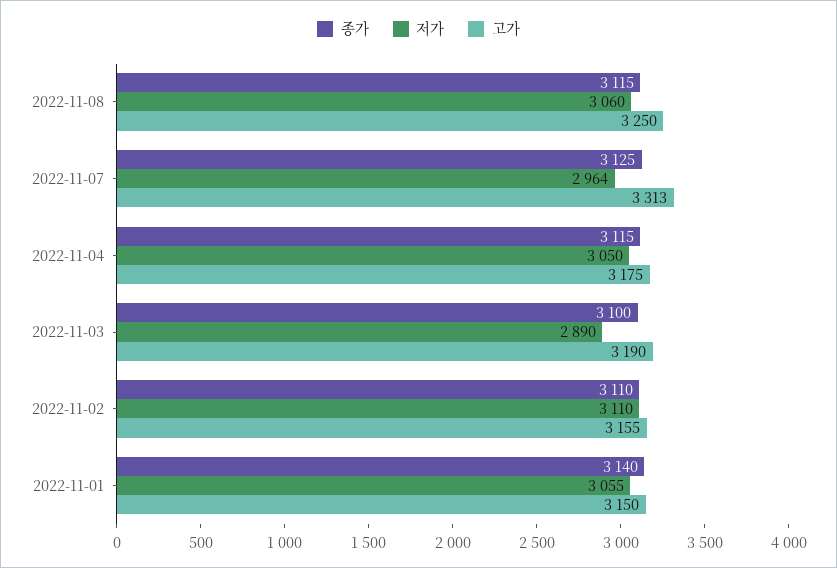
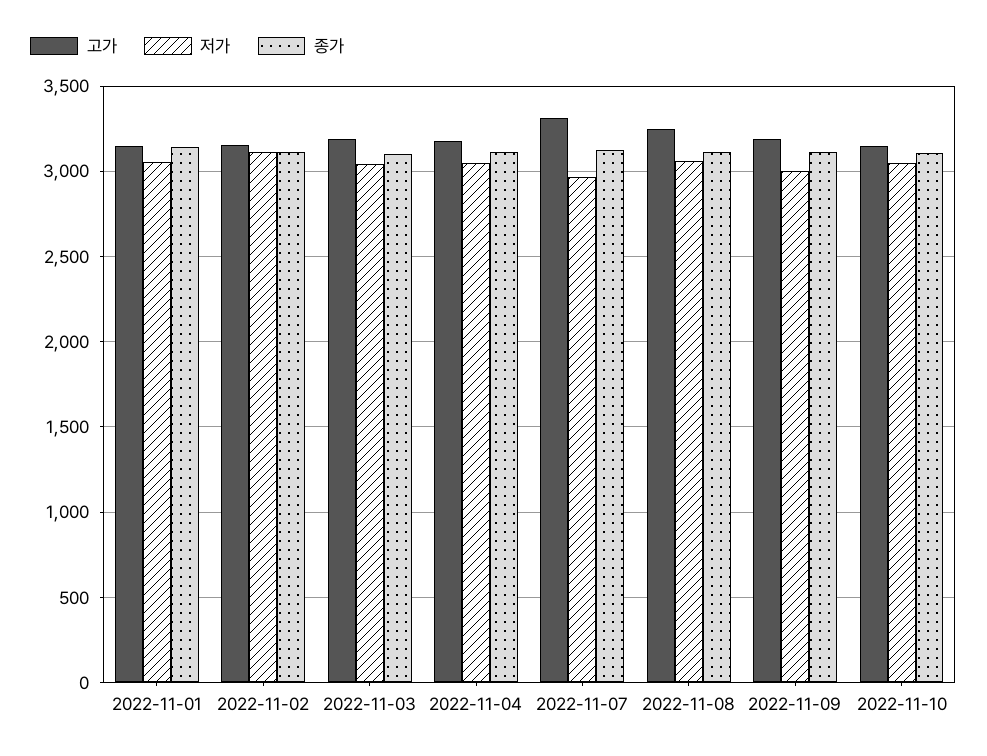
저가, 2022-11-03: 2890 -> 3050
고가, 2022-11-09: none -> 3200
저가, 2022-11-09: none -> 3000
종가, 2022-11-09: none -> 3100
고가, 2022-11-10: none -> 3150
저가, 2022-11-10: none -> 3050
종가, 2022-11-10: none -> 3100

